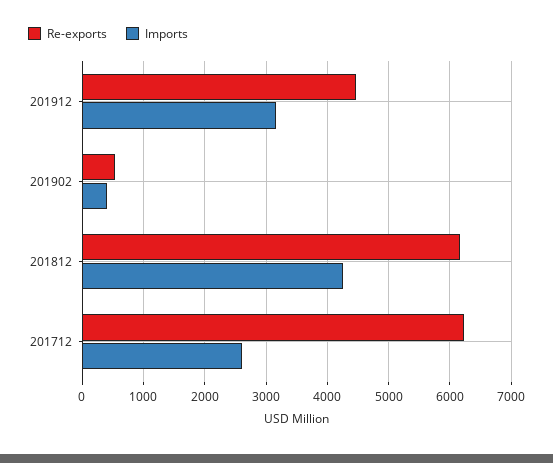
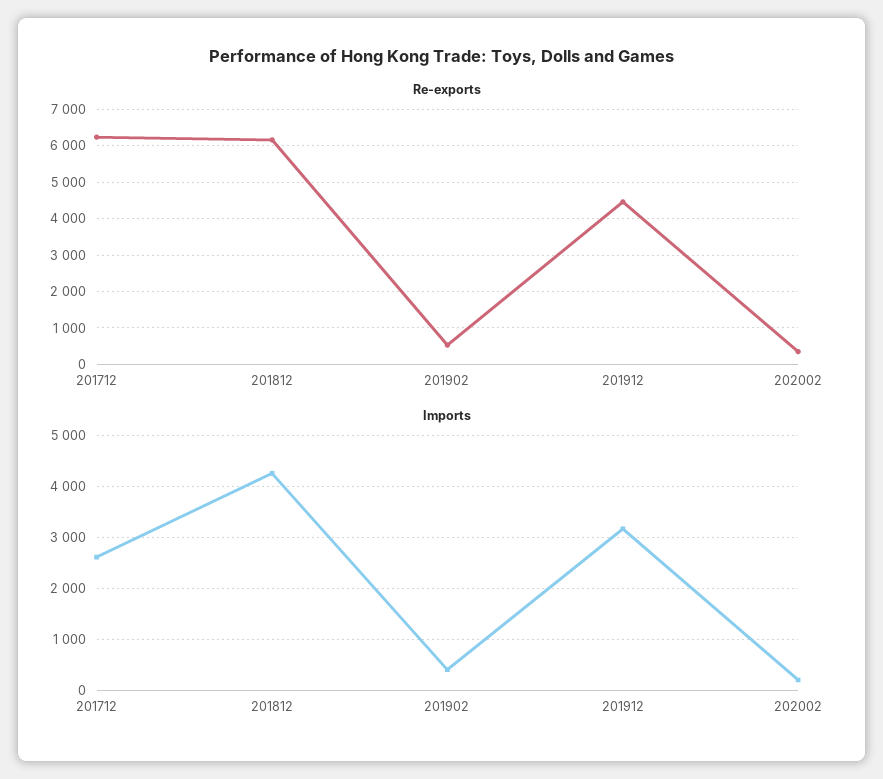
Re-exports, 202002: none -> 400
Imports, 202002: none -> 200

